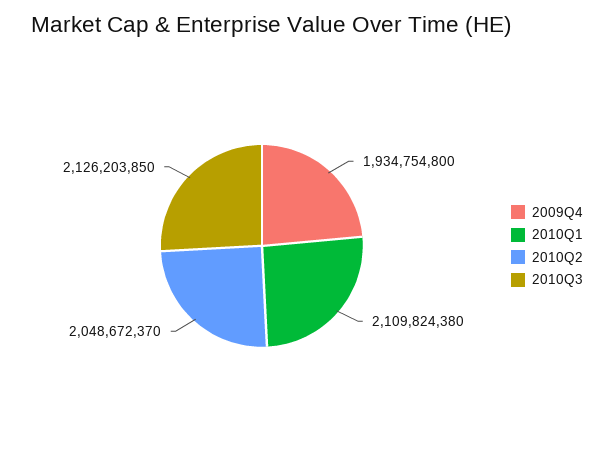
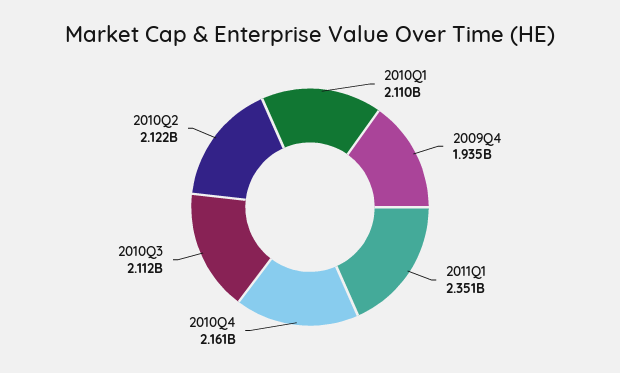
2010Q2: 2048672370 -> 2122000000
2010Q3: 2126203850 -> 2112000000
2011Q1: none -> 2351000000
2010Q4: none -> 2161000000

